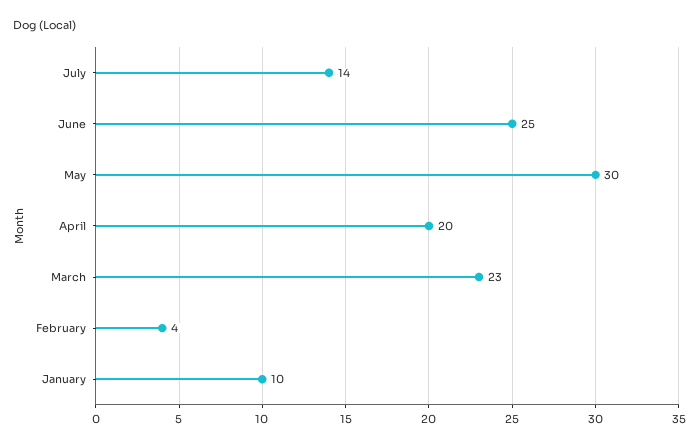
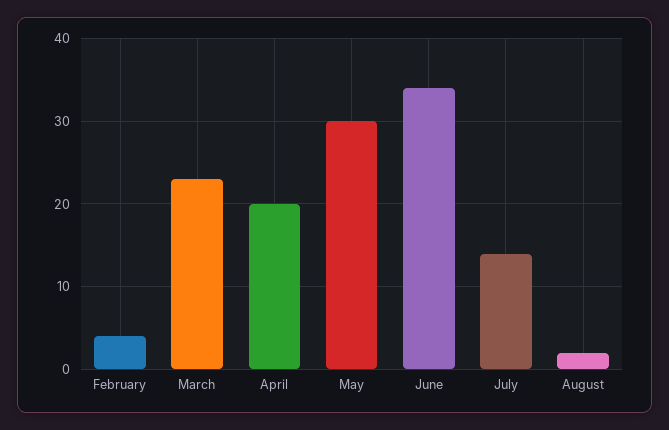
June: 25 -> 34
January: 10 -> none
August: none -> 2

